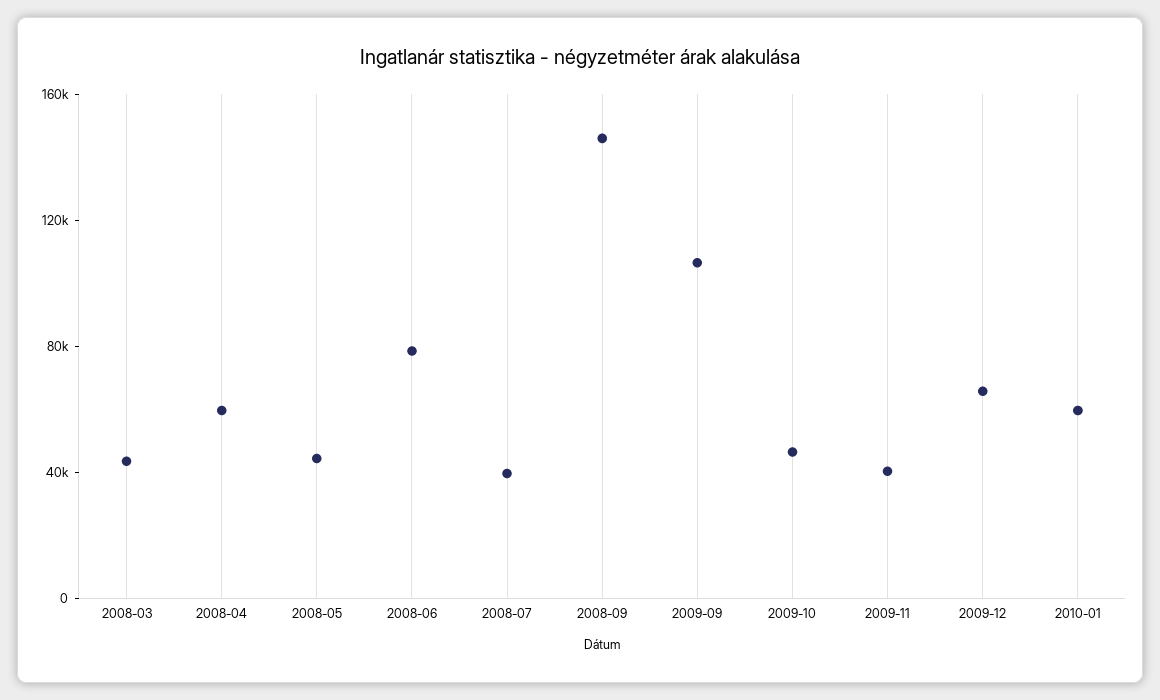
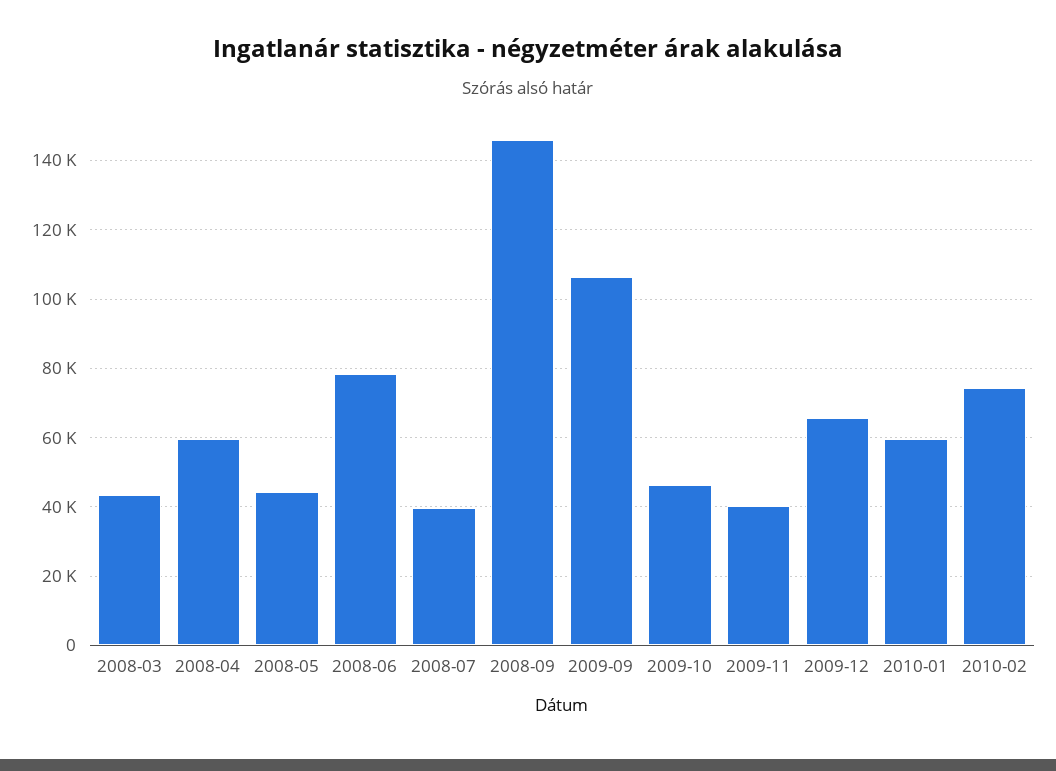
2010-02: none -> 74000

